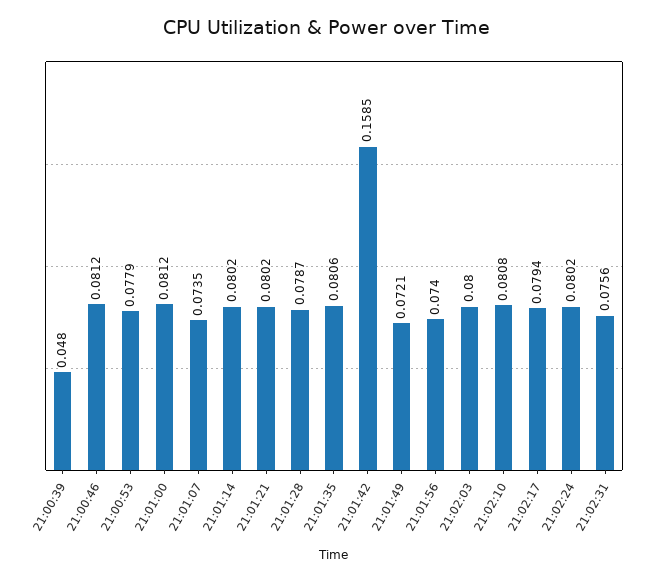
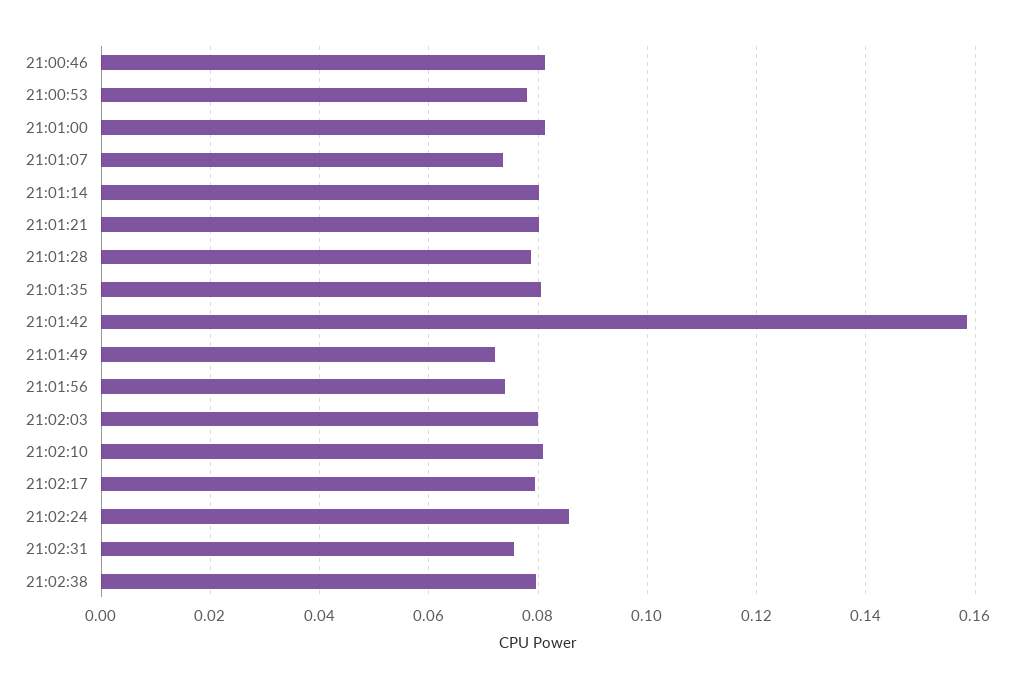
21:00:39: 0.048 -> none
21:02:24: 0.0802 -> 0.086
21:02:38: none -> 0.08

